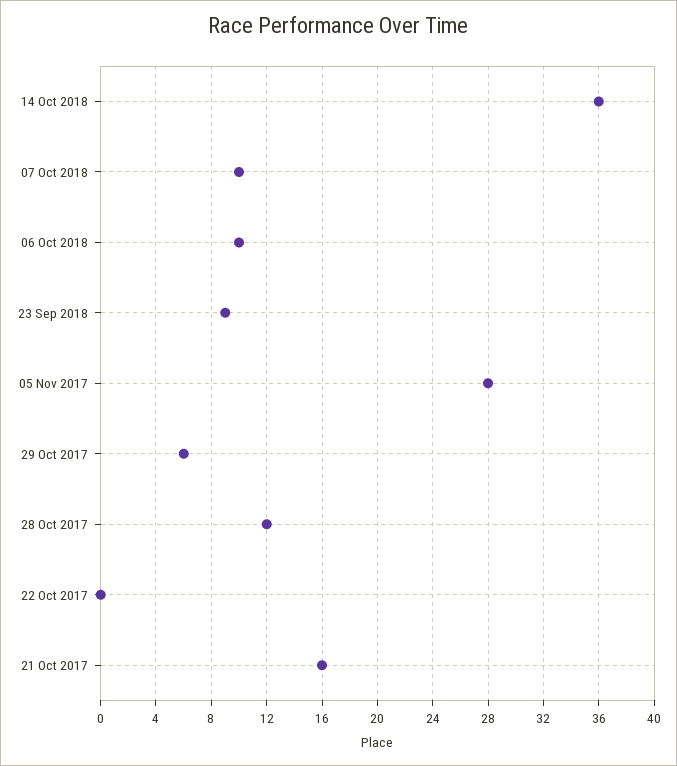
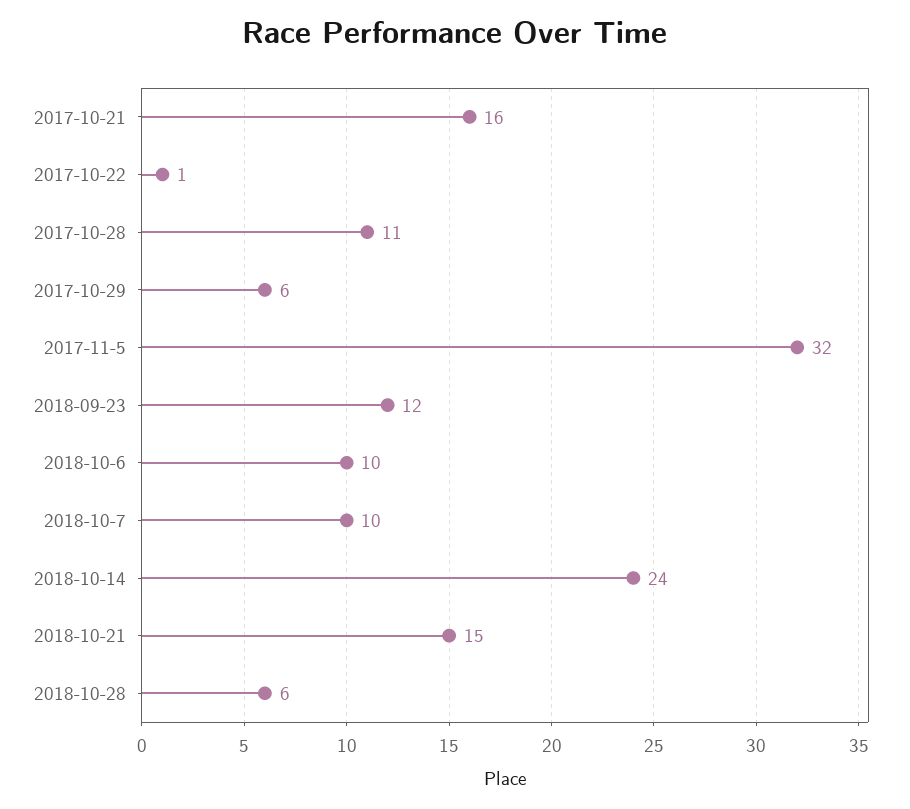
14 Oct 2018: 36 -> 24
23 Sep 2018: 9 -> 12
05 Nov 2017: 28 -> 32
28 Oct 2017: 12 -> 11
22 Oct 2017: 0 -> 1
2018-10-21: none -> 15
2018-10-28: none -> 6

